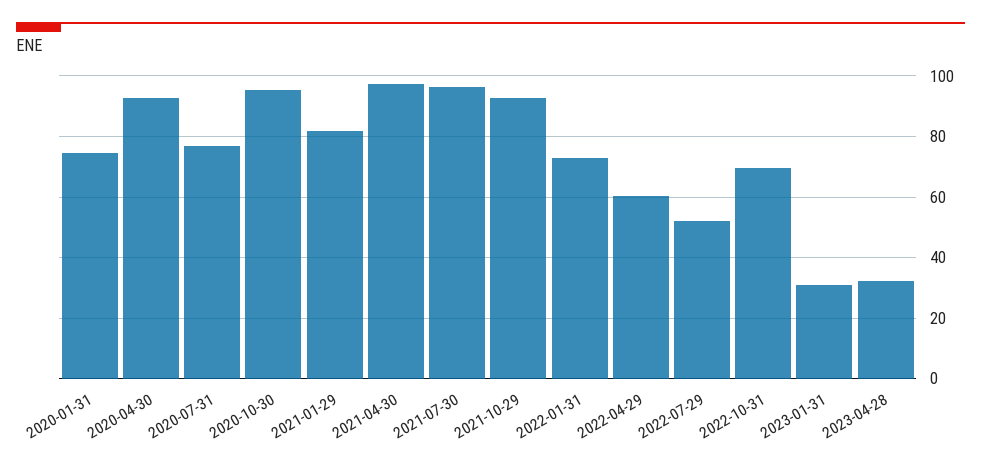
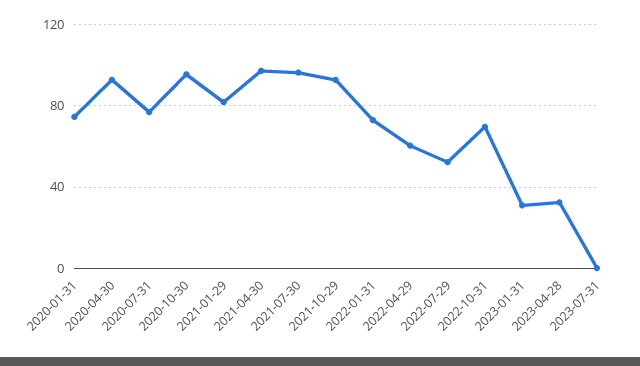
2023-07-31: none -> 0

